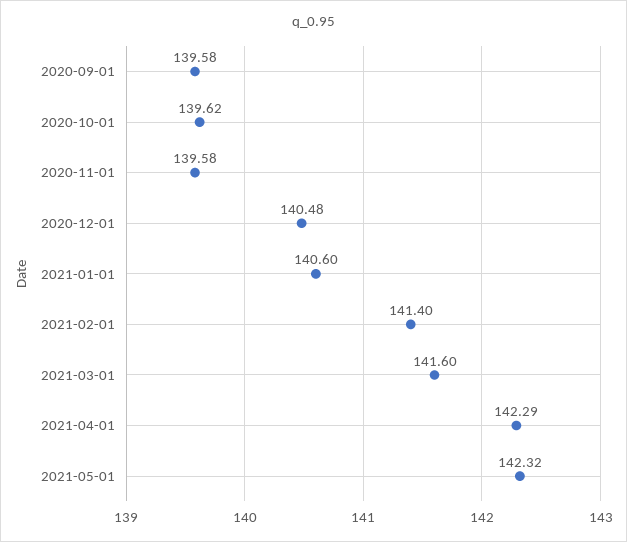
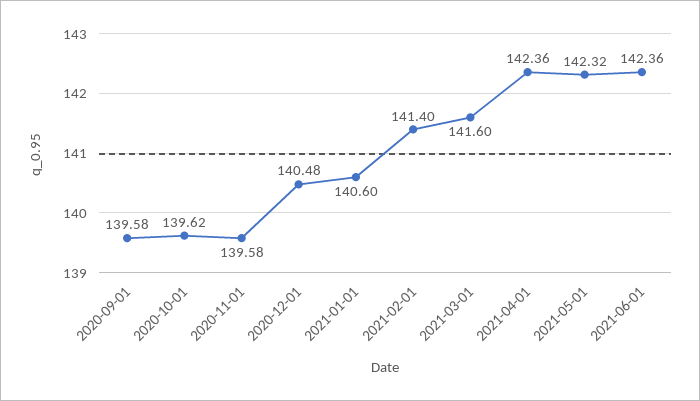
2021-04-01: 142.29 -> 142.36
2021-06-01: none -> 142.36

